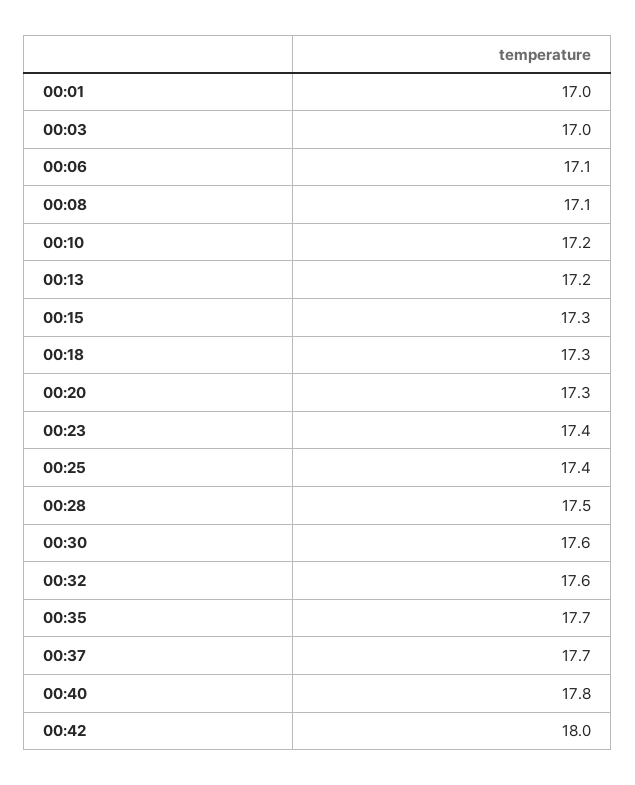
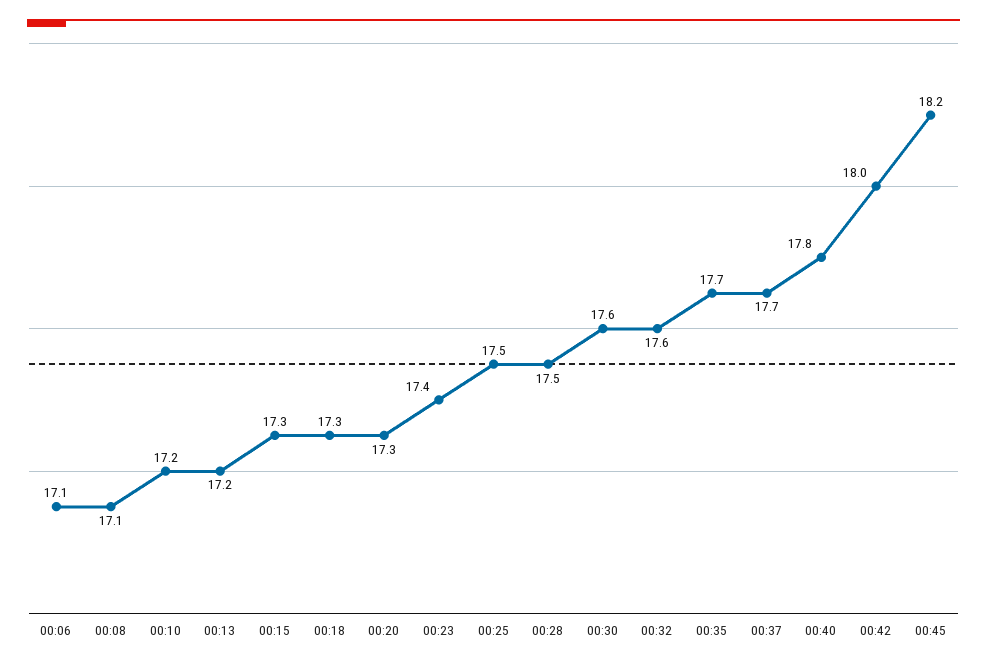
00:01: 17 -> none
00:03: 17 -> none
00:25: 17.4 -> 17.5
00:45: none -> 18.2

